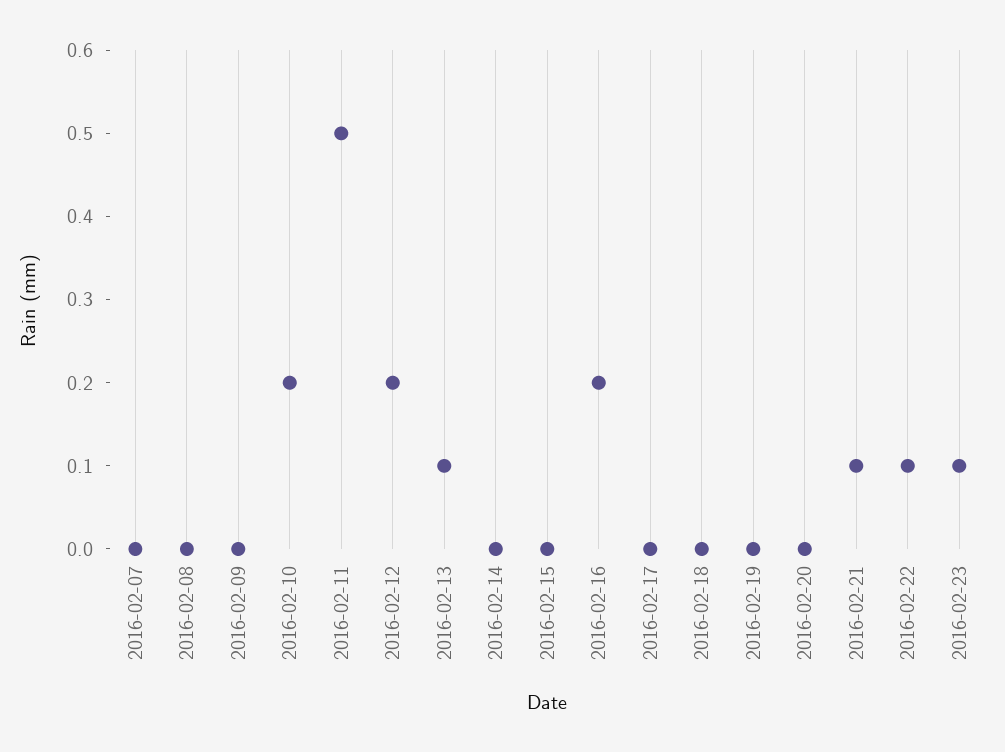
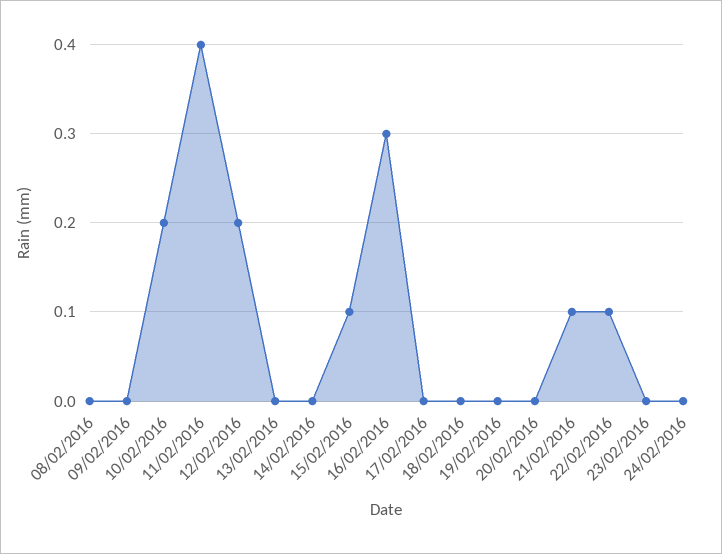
2016-02-07: 0 -> none
2016-02-11: 0.5 -> 0.4
2016-02-13: 0.1 -> 0
2016-02-15: 0 -> 0.1
2016-02-16: 0.2 -> 0.3
2016-02-23: 0.1 -> 0
24/02/2016: none -> 0

